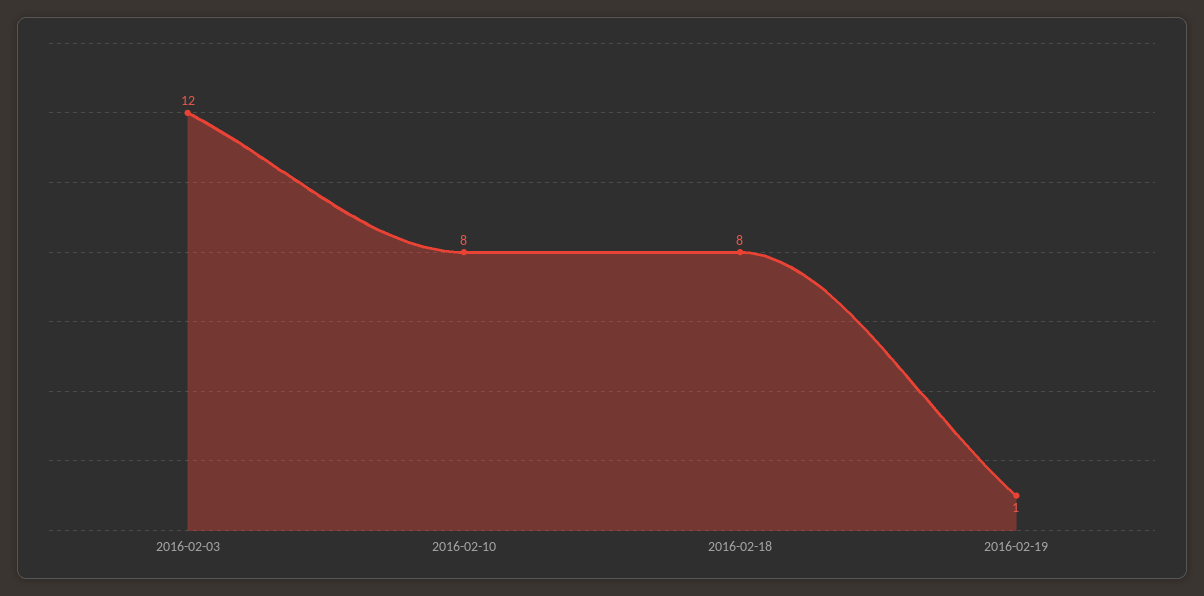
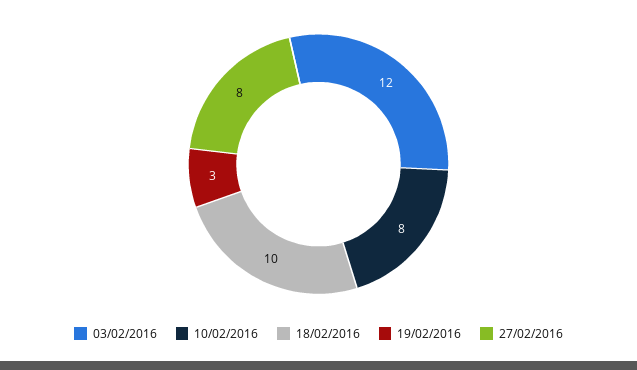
2016-02-18: 8 -> 10
2016-02-19: 1 -> 3
27/02/2016: none -> 8

